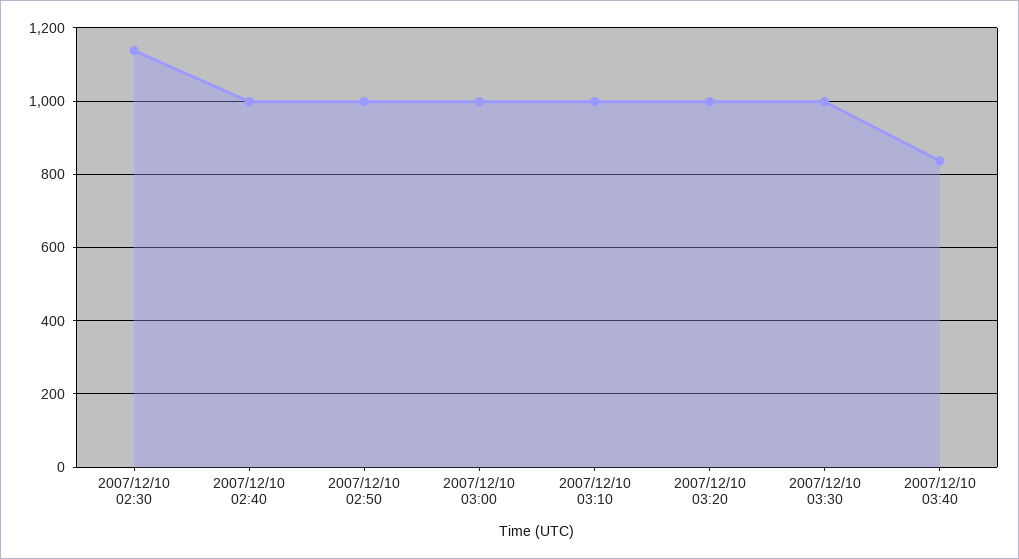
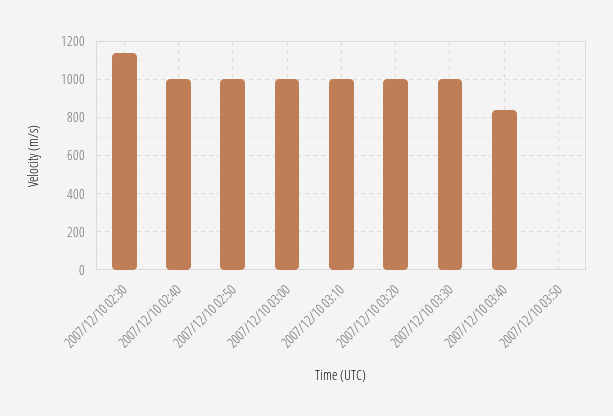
2007/12/10 03:50: none -> 0

